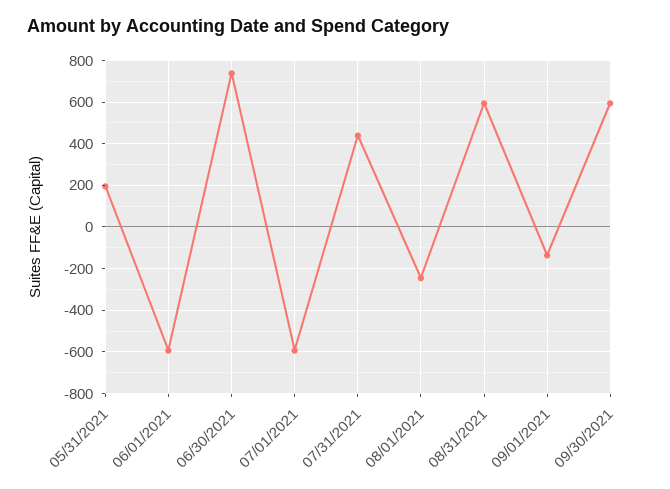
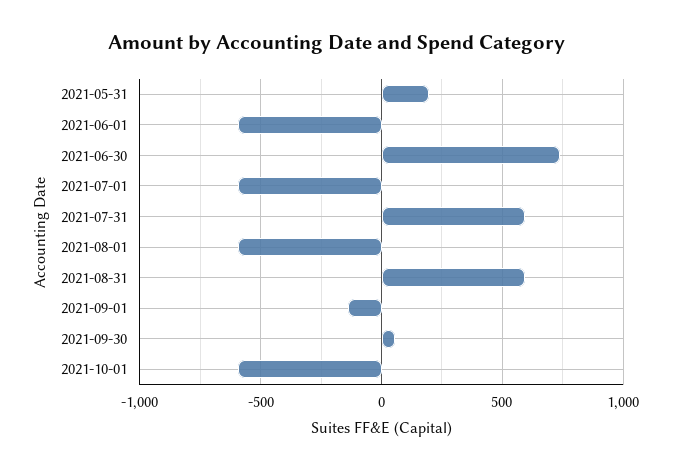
07/31/2021: 450 -> 600
08/01/2021: -250 -> -600
09/30/2021: 600 -> 50
2021-10-01: none -> -600

